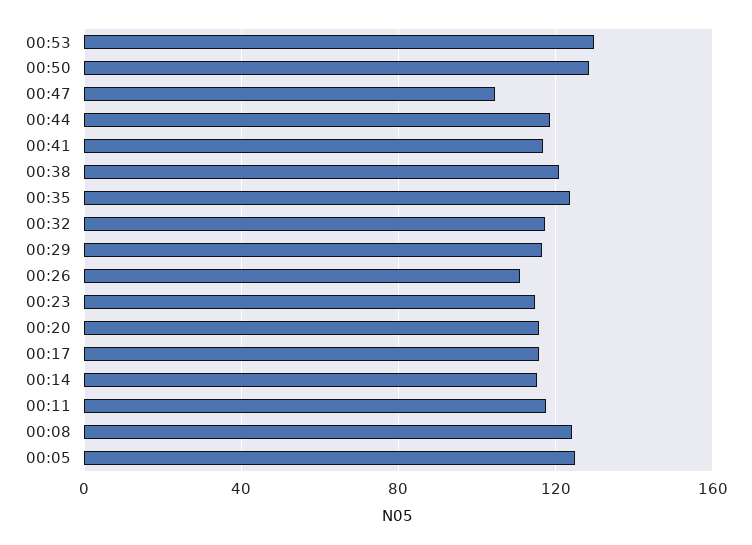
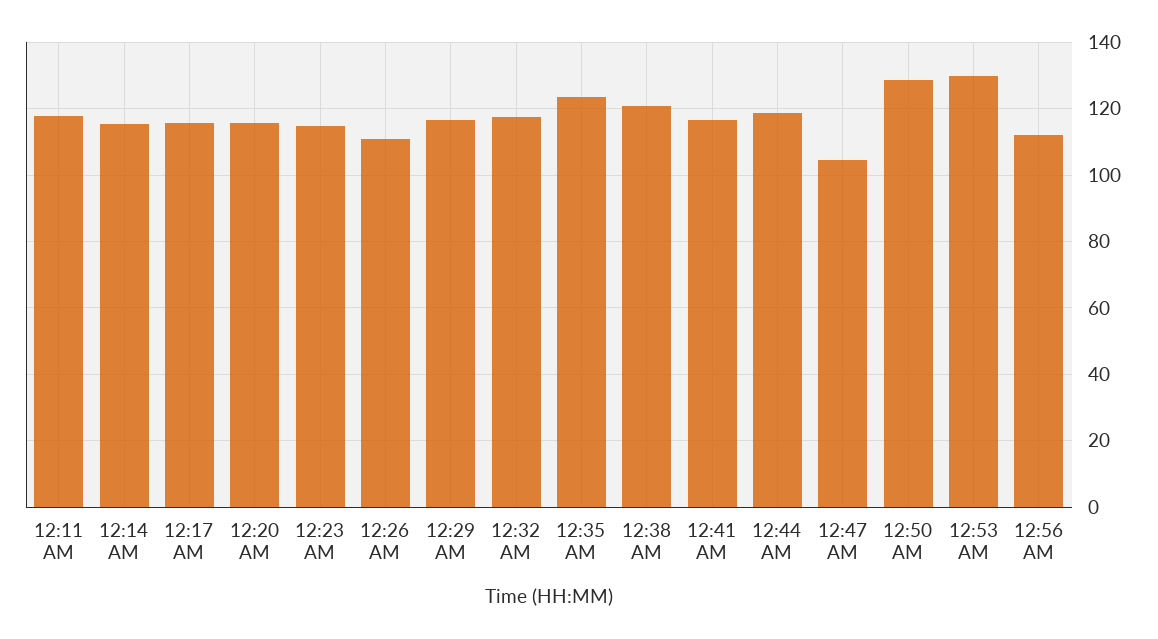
00:08: 125 -> none
00:05: 125 -> none
12:56 AM: none -> 112

